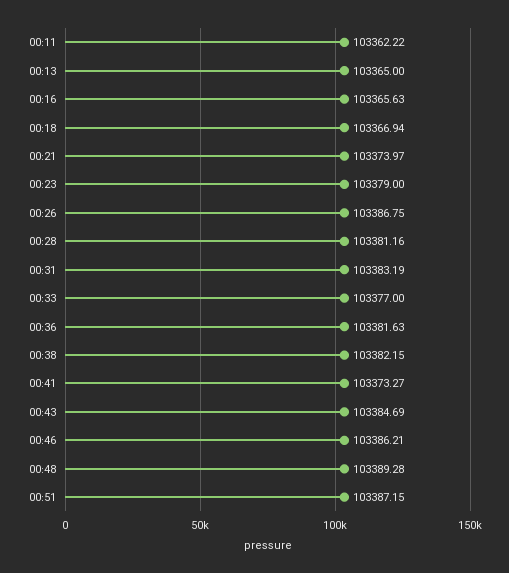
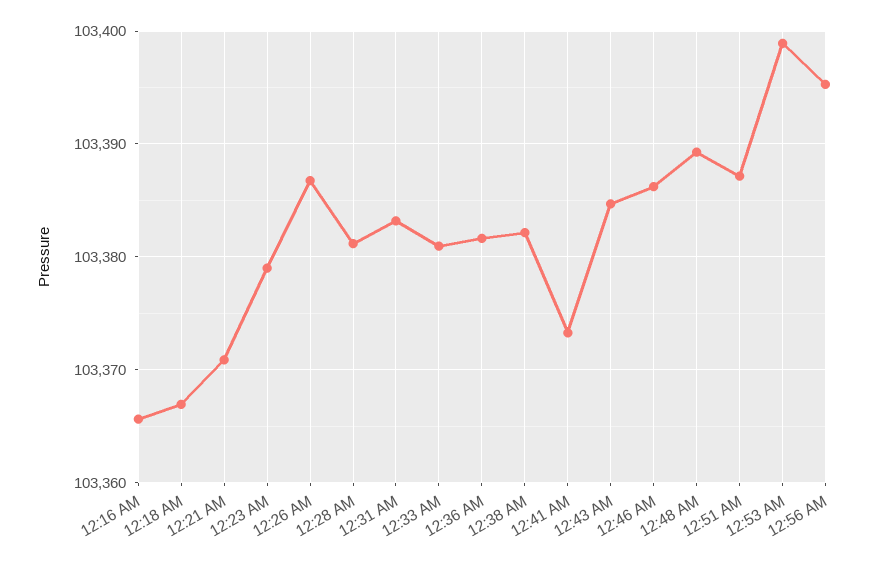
00:11: 103362.22 -> none
00:13: 103365 -> none
00:21: 103373.97 -> 103371
00:33: 103377 -> 103381
12:53 AM: none -> 103399
12:56 AM: none -> 103395

